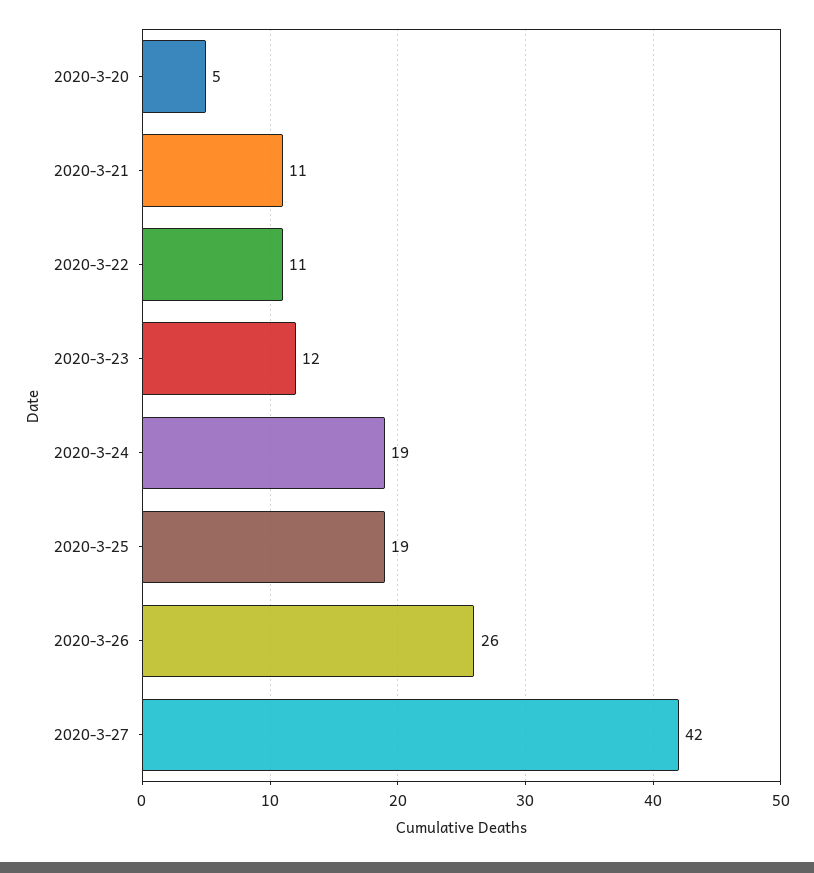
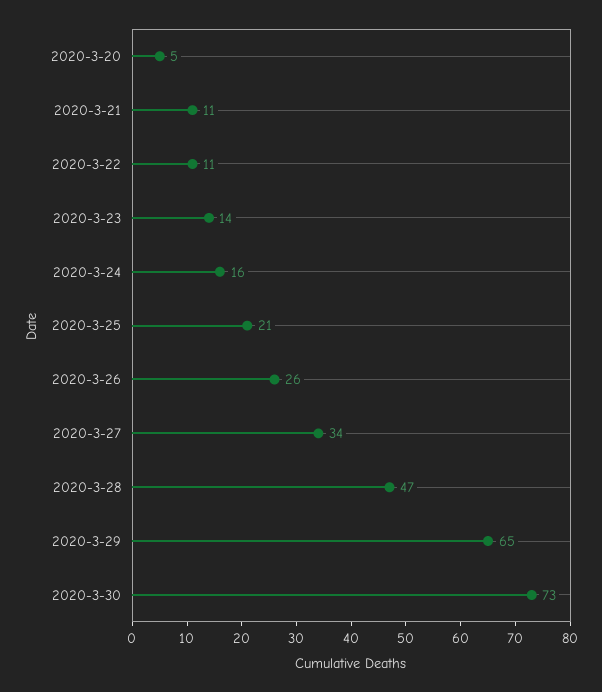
2020-3-23: 12 -> 14
2020-3-24: 19 -> 16
2020-3-25: 19 -> 21
2020-3-27: 42 -> 34
2020-3-28: none -> 47
2020-3-29: none -> 65
2020-3-30: none -> 73

